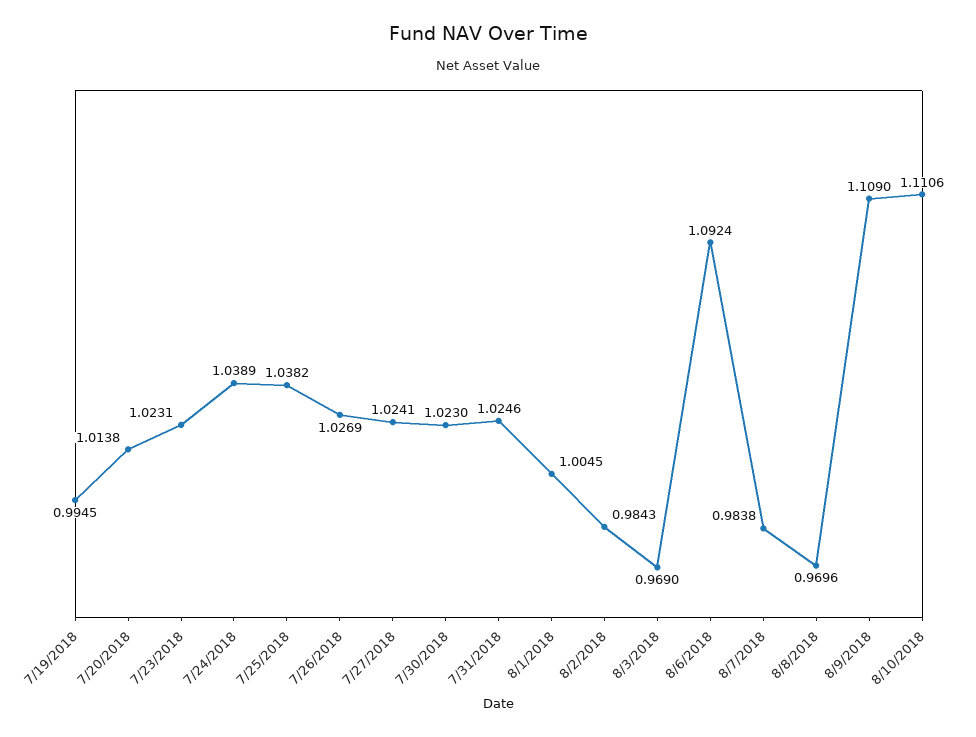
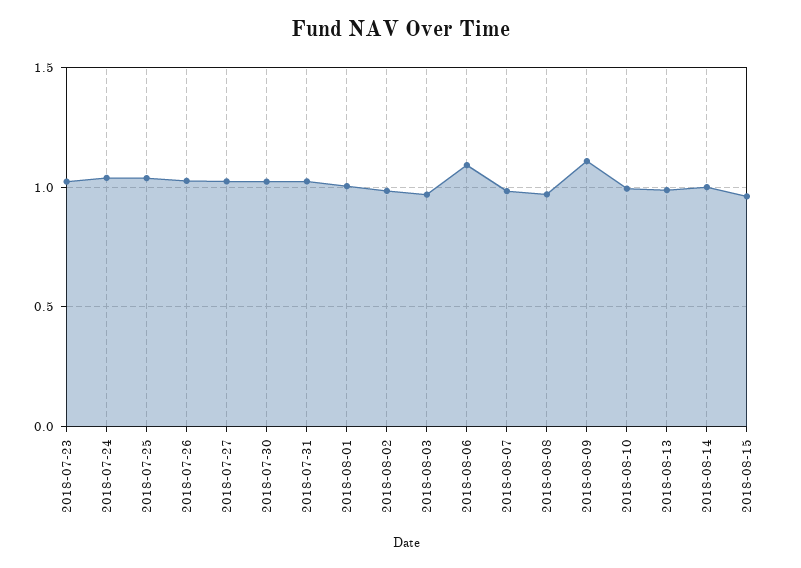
7/19/2018: 0.9945 -> none
7/20/2018: 1.0138 -> none
8/10/2018: 1.1106 -> 1
2018-08-13: none -> 1
2018-08-14: none -> 1
2018-08-15: none -> 0.95

